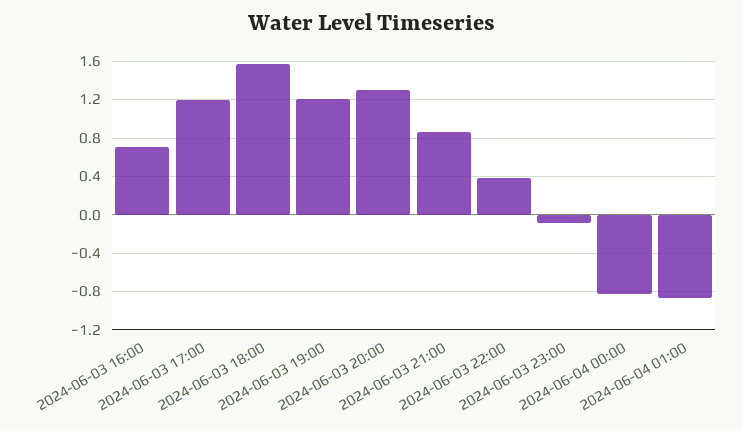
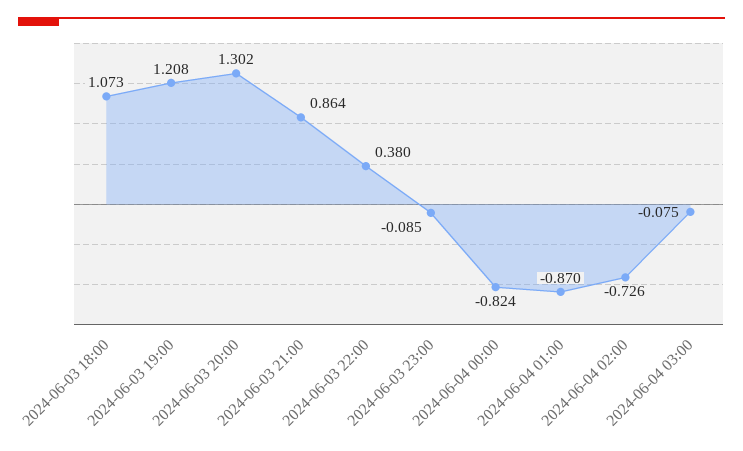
2024-06-03 16:00: 0.7 -> none
2024-06-03 17:00: 1.2 -> none
2024-06-03 18:00: 1.6 -> 1.073
2024-06-04 02:00: none -> -0.726
2024-06-04 03:00: none -> -0.075

